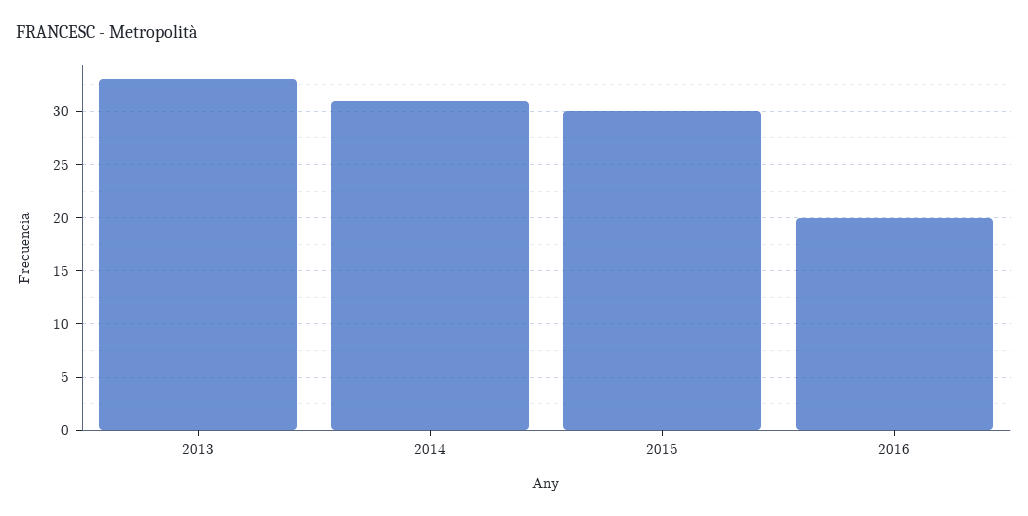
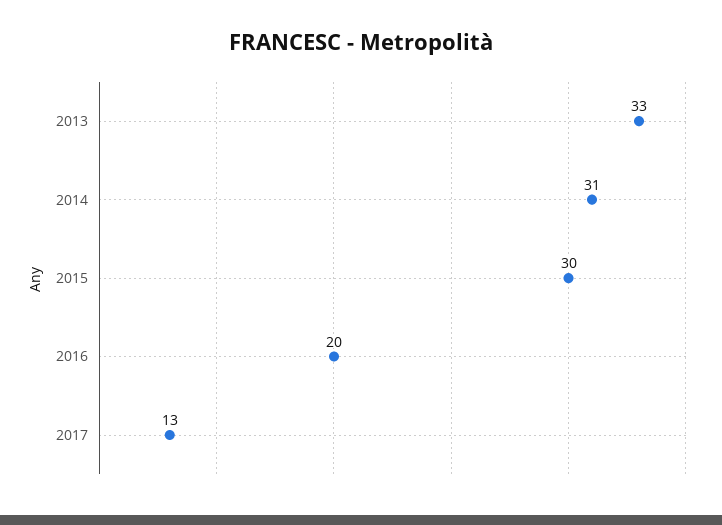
2017: none -> 13

